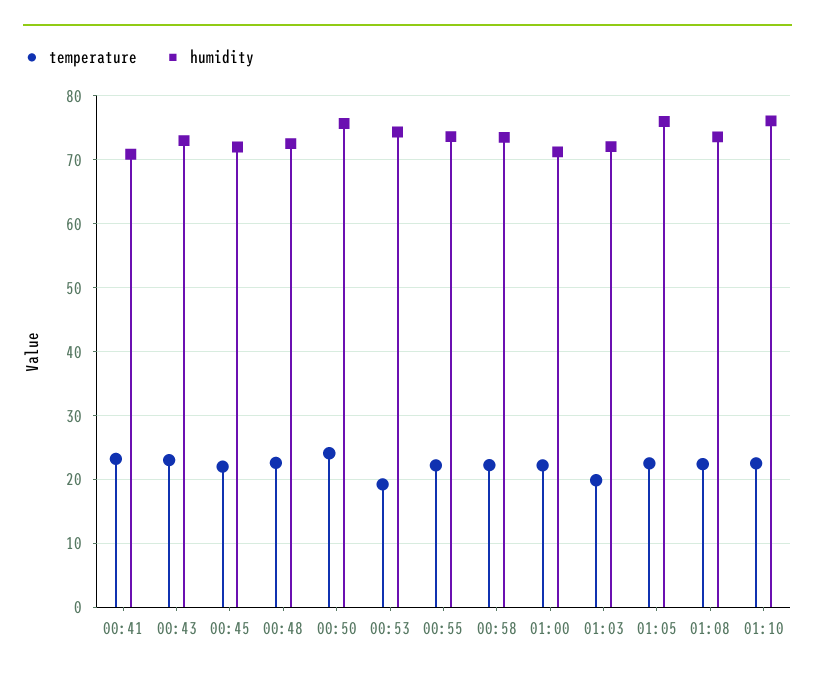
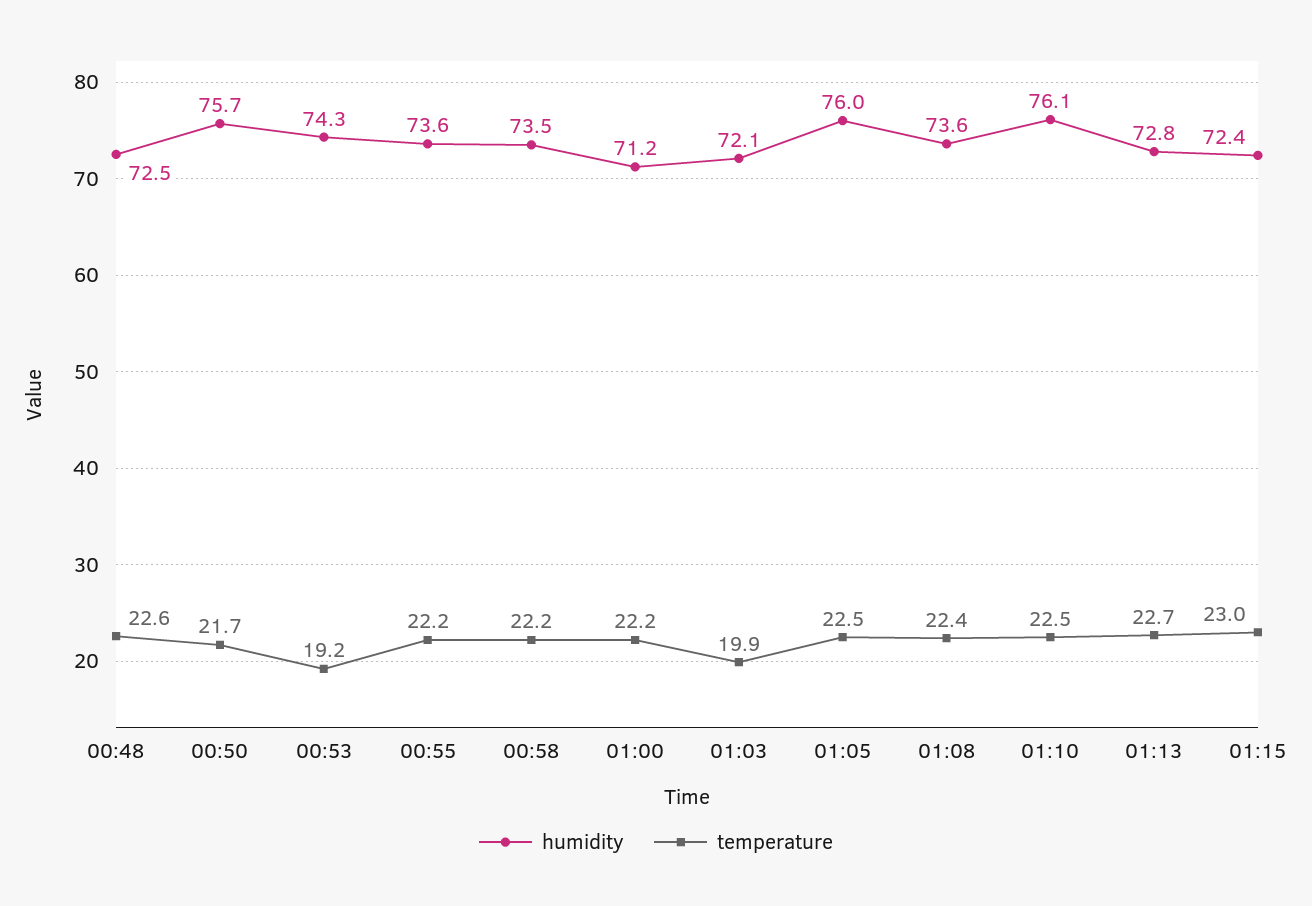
temperature, 00:41: 23 -> none
humidity, 00:41: 71 -> none
temperature, 00:43: 23 -> none
humidity, 00:43: 73 -> none
temperature, 00:45: 22 -> none
humidity, 00:45: 72 -> none
temperature, 00:50: 24 -> 21.7
humidity, 01:13: none -> 72.8
temperature, 01:13: none -> 22.7
humidity, 01:15: none -> 72.4
temperature, 01:15: none -> 23

